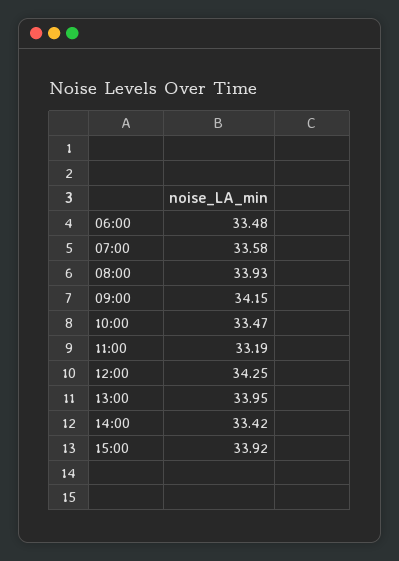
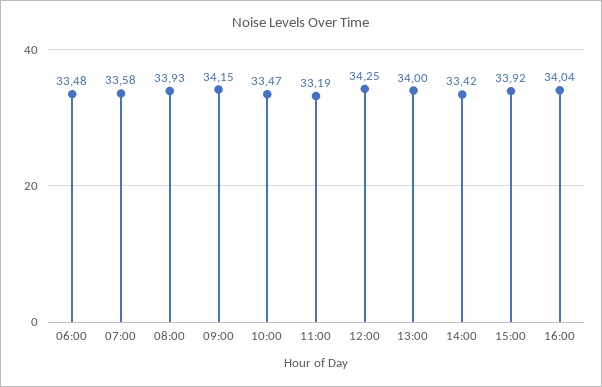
13:00: 33.95 -> 34
16:00: none -> 34.04

